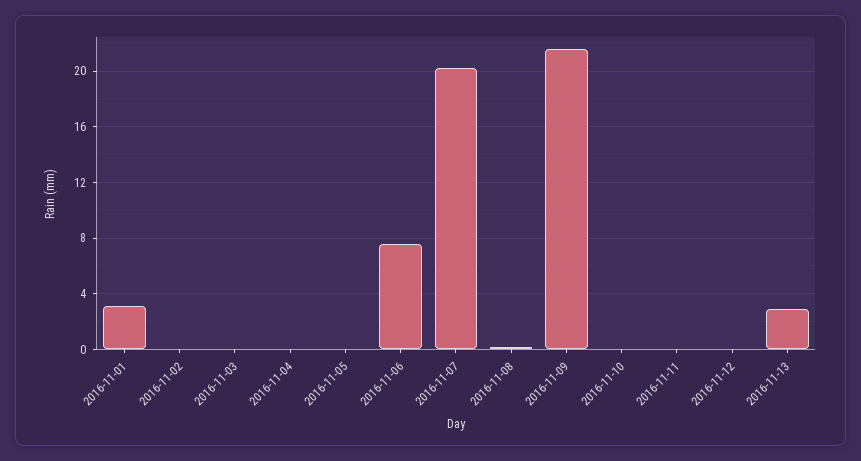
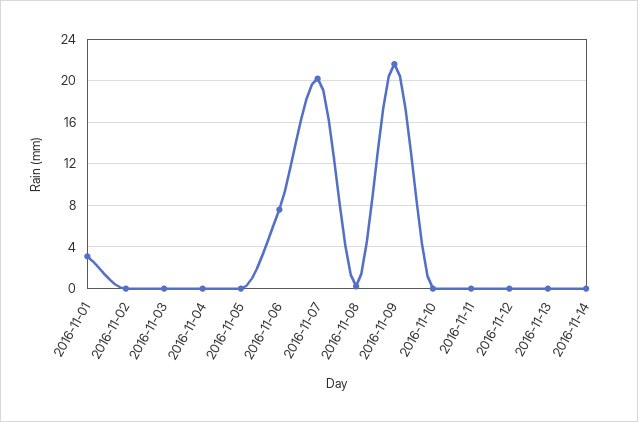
2016-11-13: 3 -> 0
2016-11-14: none -> 0

